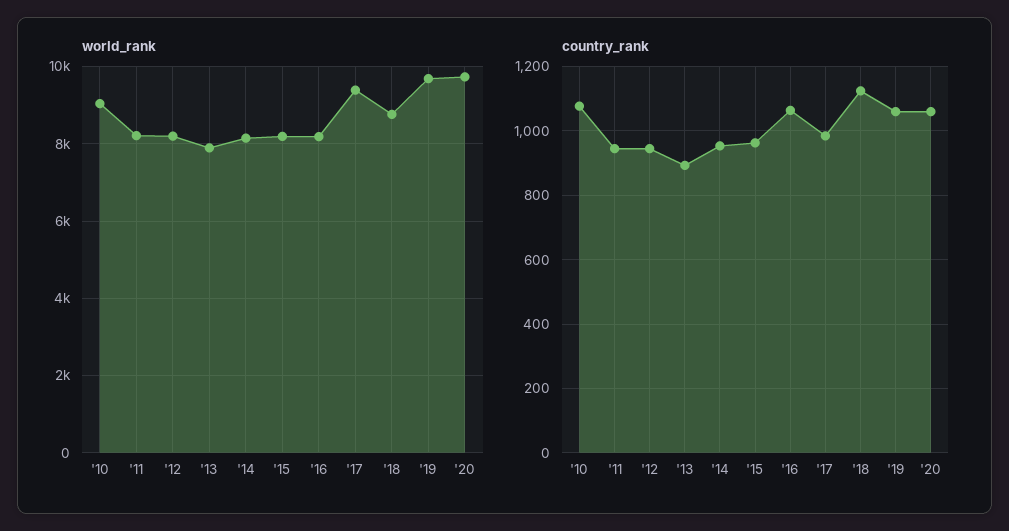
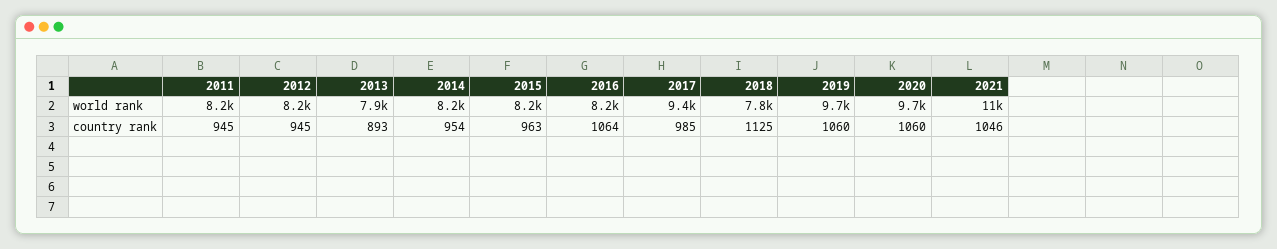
world_rank, '10: 9000 -> none
world_rank, '18: 8800 -> 7800
country_rank, '10: 1080 -> none
world_rank, 2021: none -> 11000
country_rank, 2021: none -> 1046

